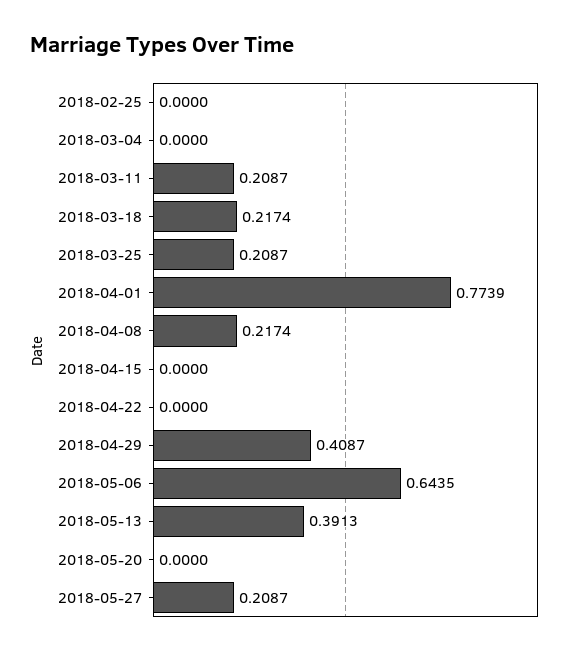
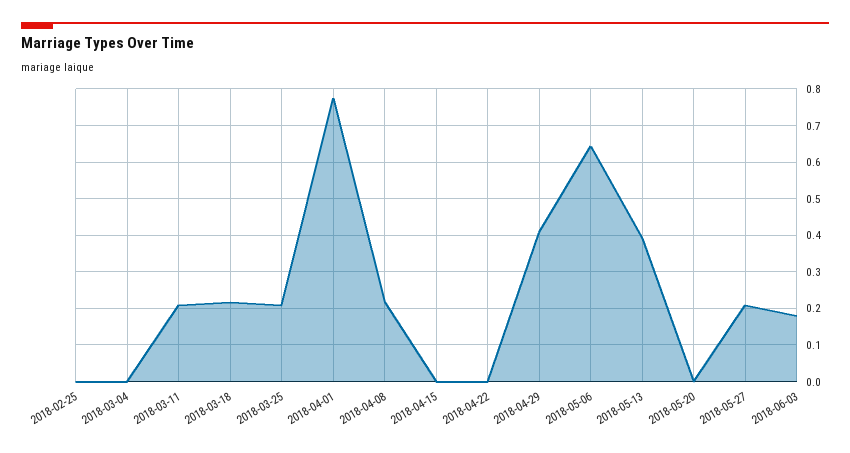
2018-06-03: none -> 0.18

